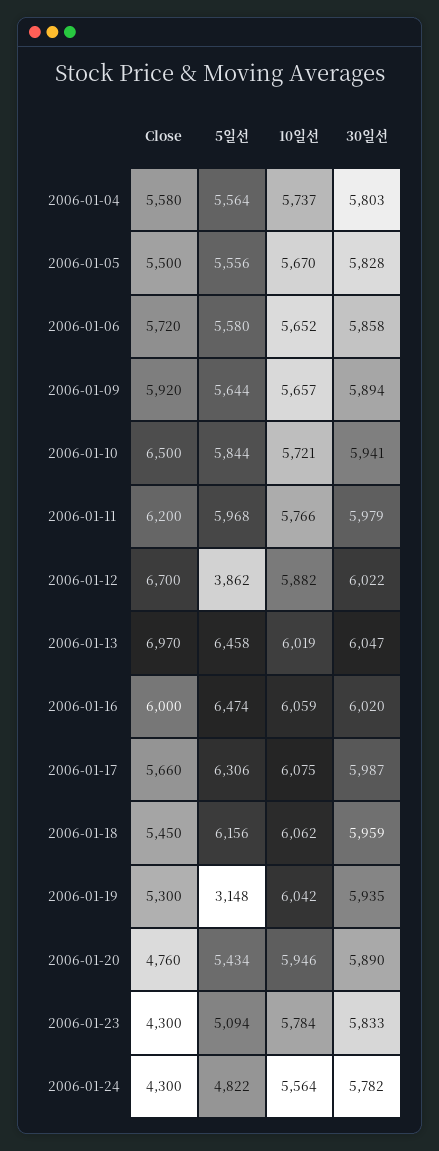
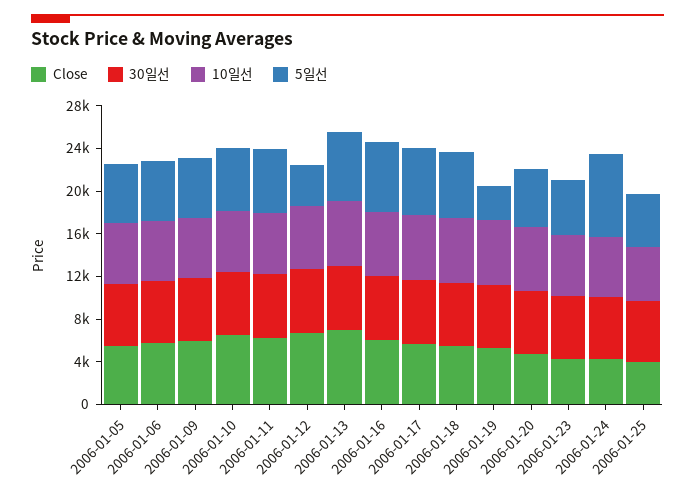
Close, 2006-01-04: 5580 -> none
5일선, 2006-01-04: 5564 -> none
10일선, 2006-01-04: 5737 -> none
30일선, 2006-01-04: 5803 -> none
5일선, 2006-01-24: 4822 -> 8000
Close, 2006-01-25: none -> 4000
30일선, 2006-01-25: none -> 6000
10일선, 2006-01-25: none -> 5000
5일선, 2006-01-25: none -> 5000

